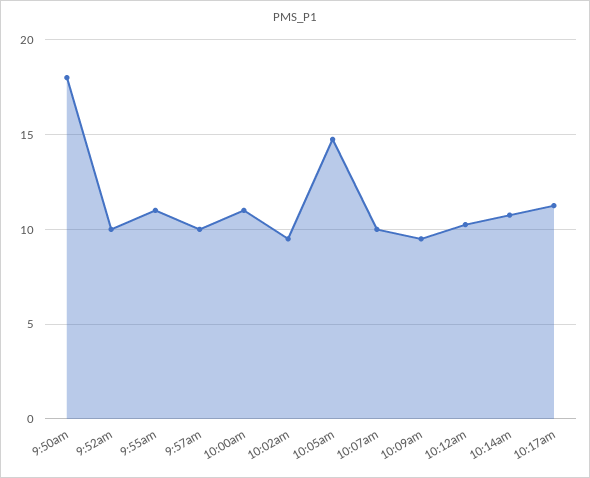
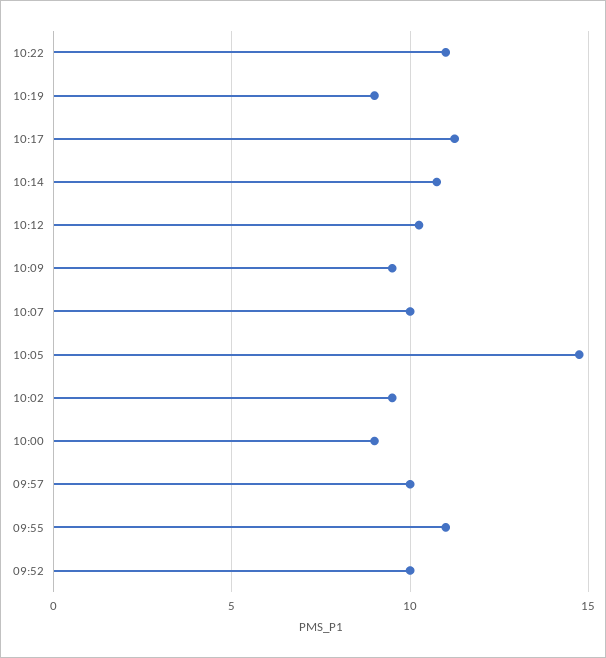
9:50am: 18 -> none
10:00am: 11 -> 9
10:22: none -> 11
10:19: none -> 9

